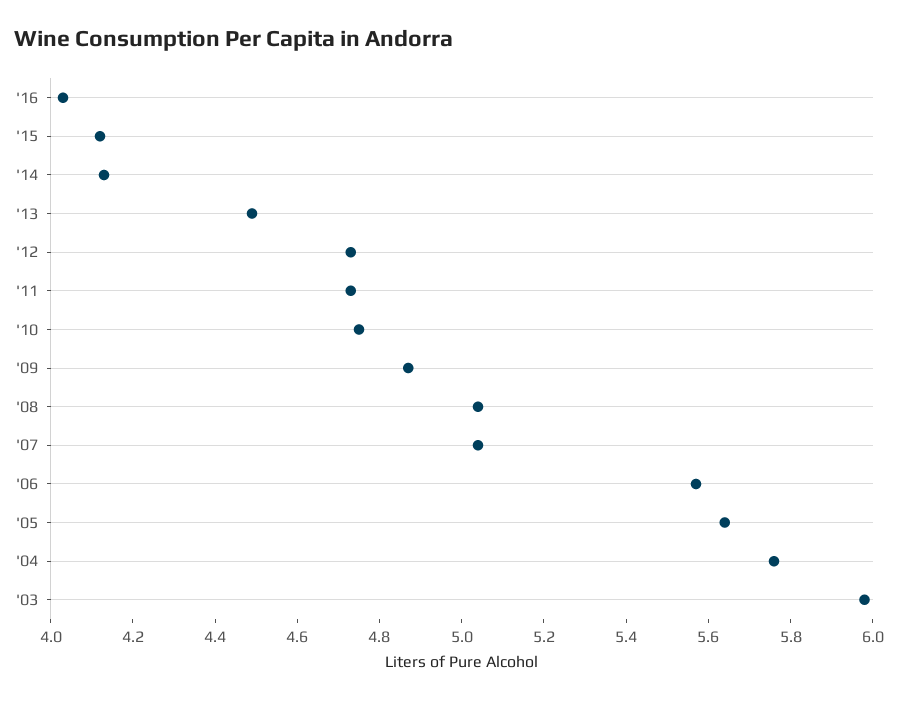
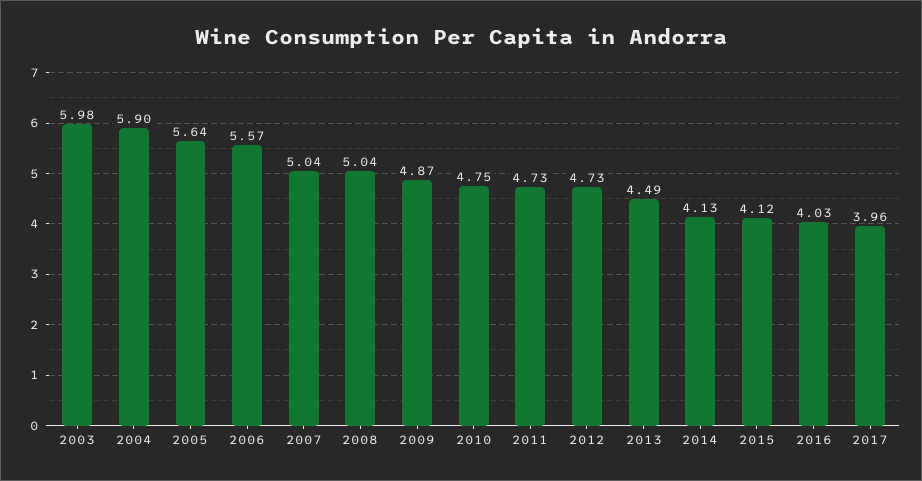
'04: 5.75 -> 5.9
2017: none -> 3.96

